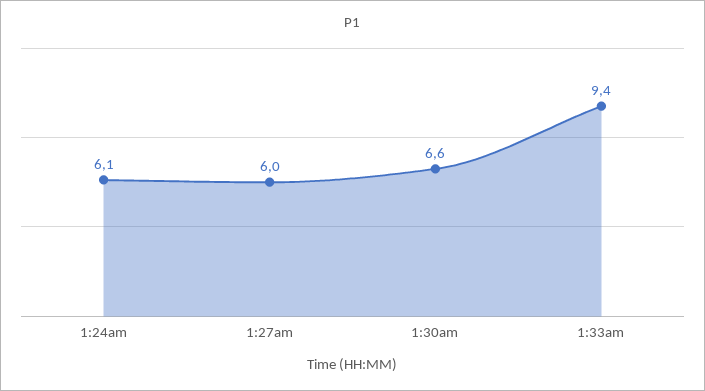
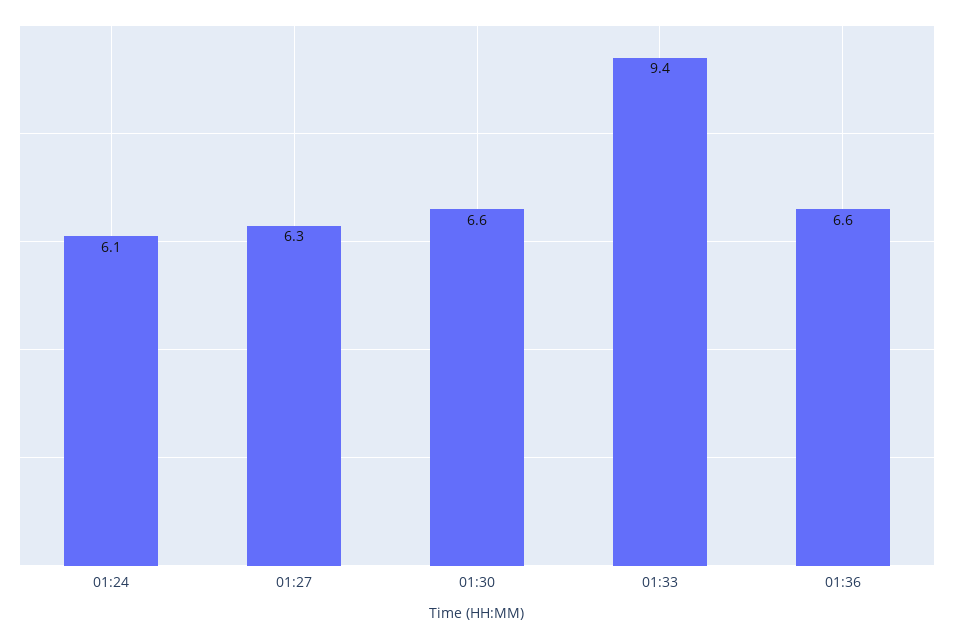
1:27am: 6 -> 6.3
01:36: none -> 6.6

